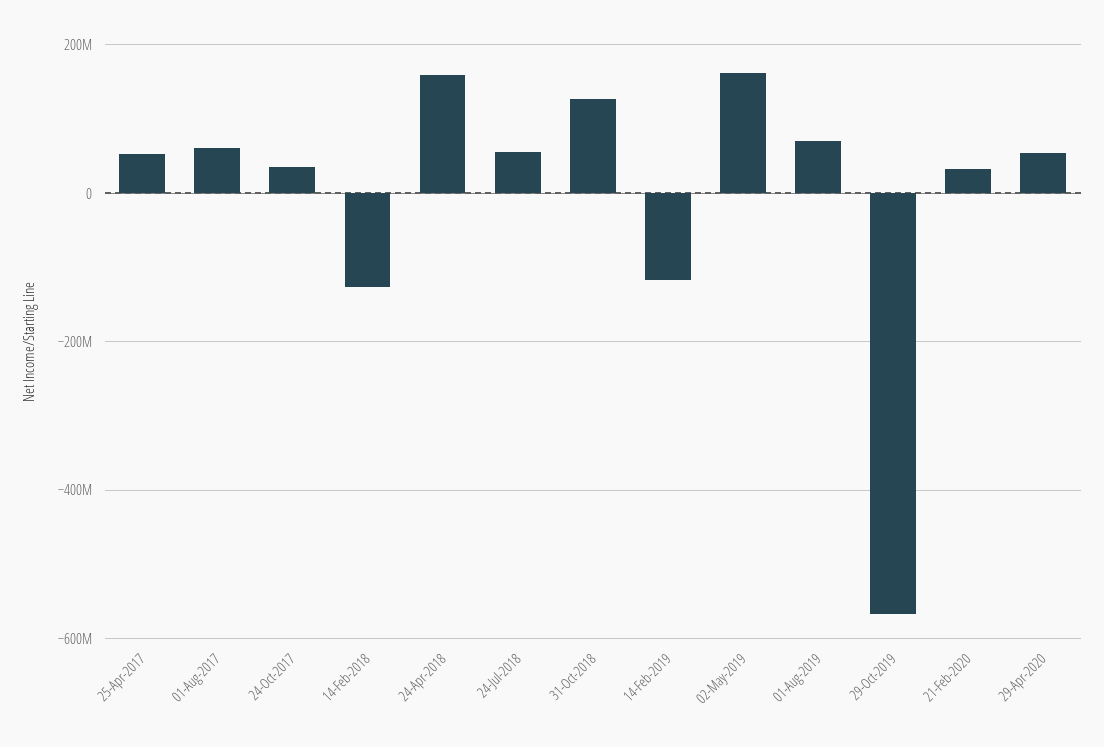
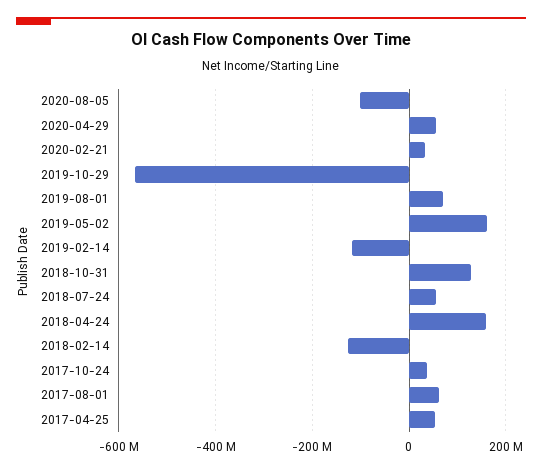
2020-08-05: none -> -100000000

